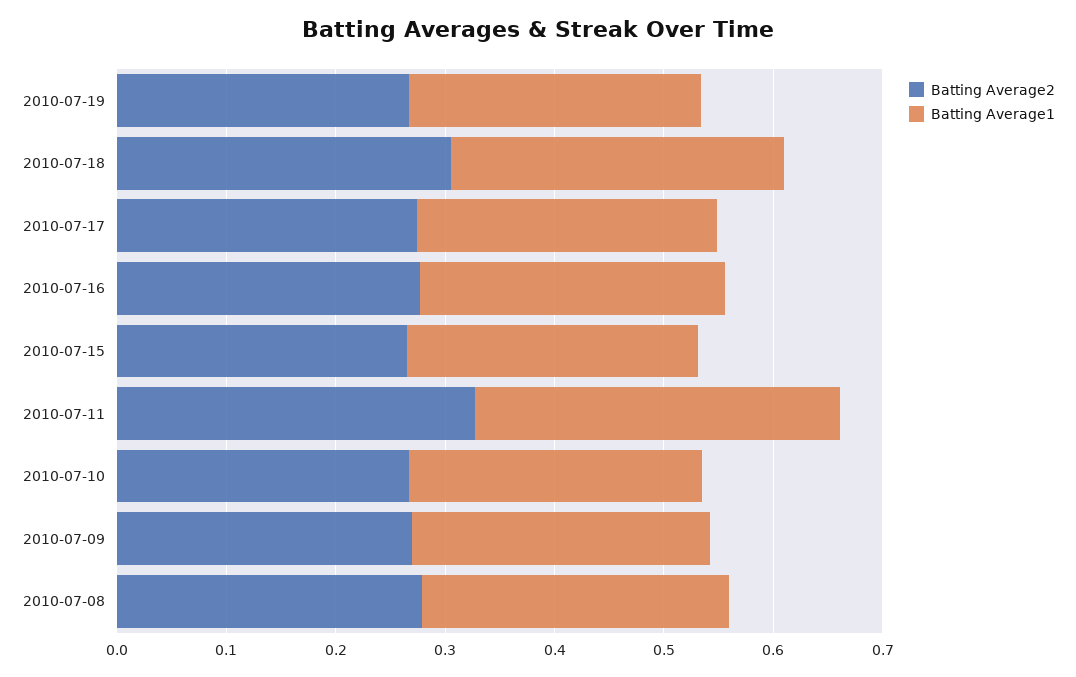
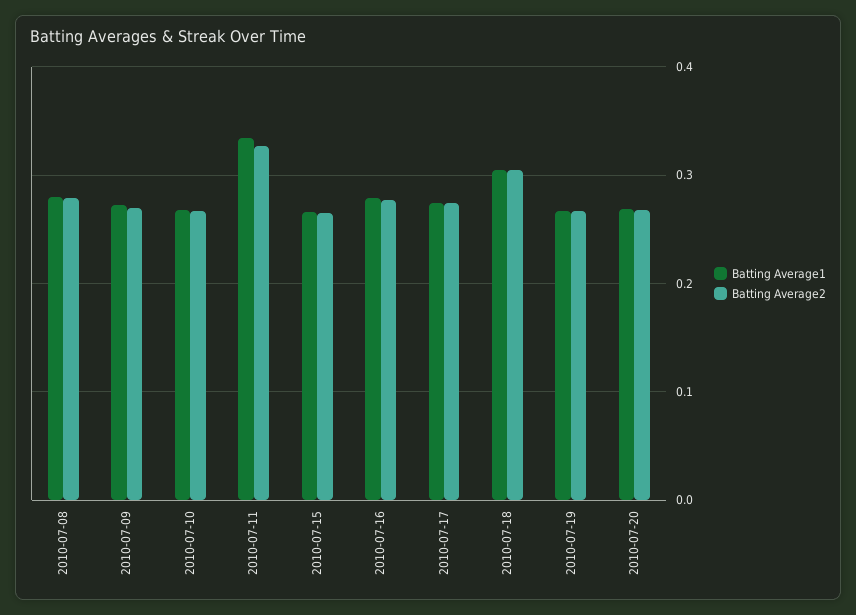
Batting Average1, 2010-07-20: none -> 0.27
Batting Average2, 2010-07-20: none -> 0.27

